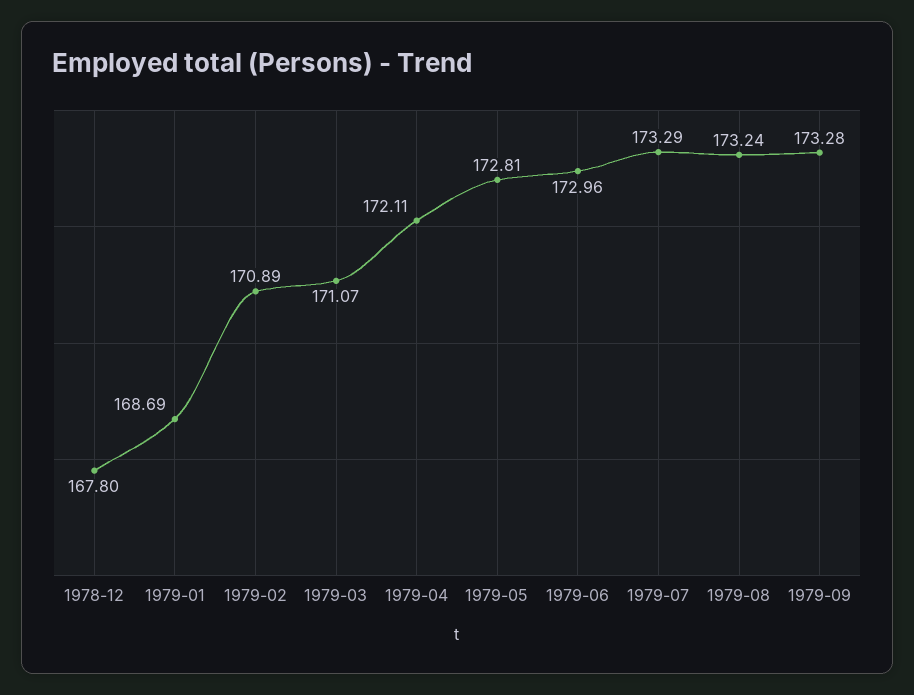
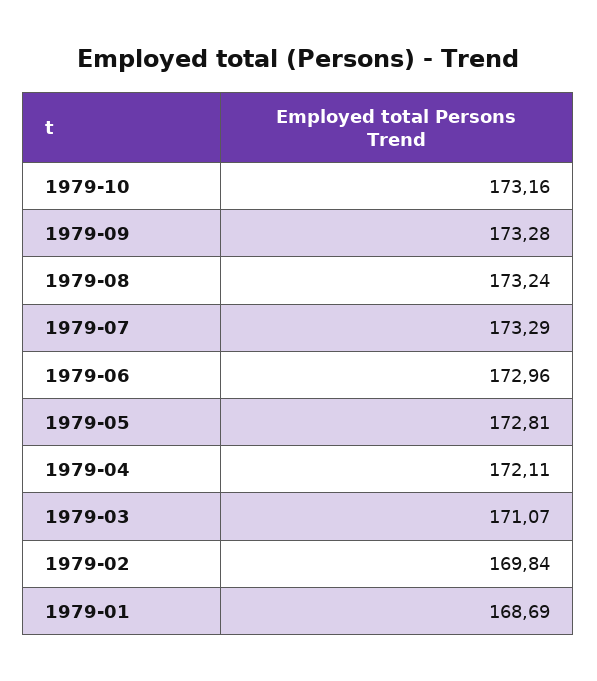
1978-12: 167.8 -> none
1979-02: 170.89 -> 169.84
1979-10: none -> 173.16

